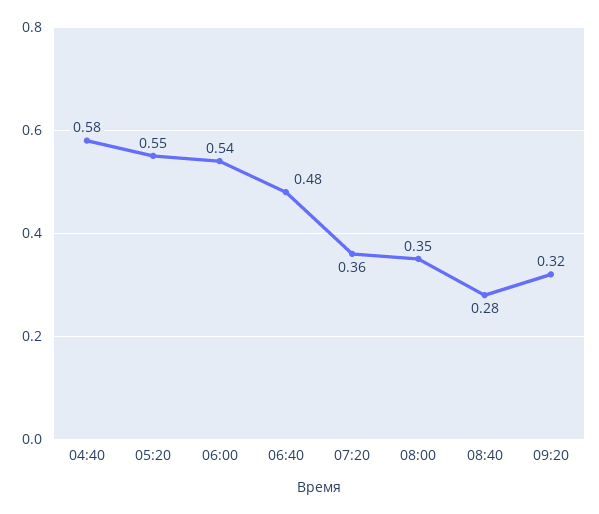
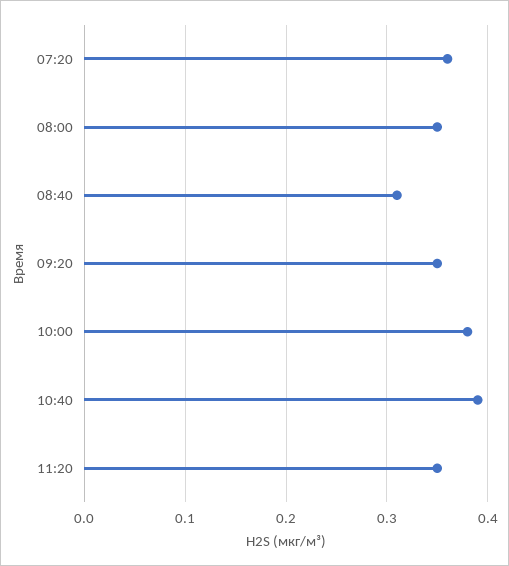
04:40: 0.58 -> none
05:20: 0.55 -> none
06:00: 0.54 -> none
06:40: 0.48 -> none
08:40: 0.28 -> 0.31
09:20: 0.32 -> 0.35
10:00: none -> 0.38
10:40: none -> 0.39
11:20: none -> 0.35

